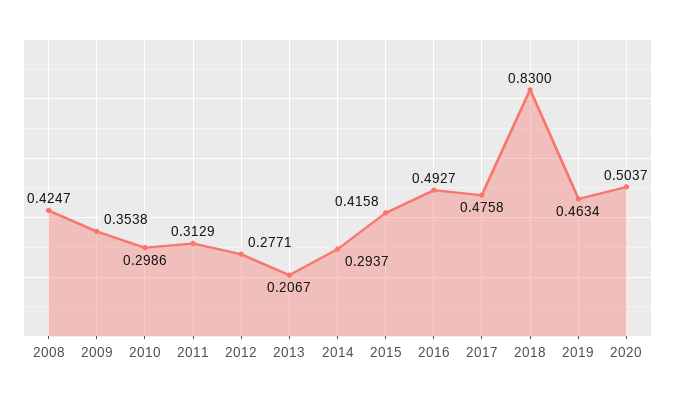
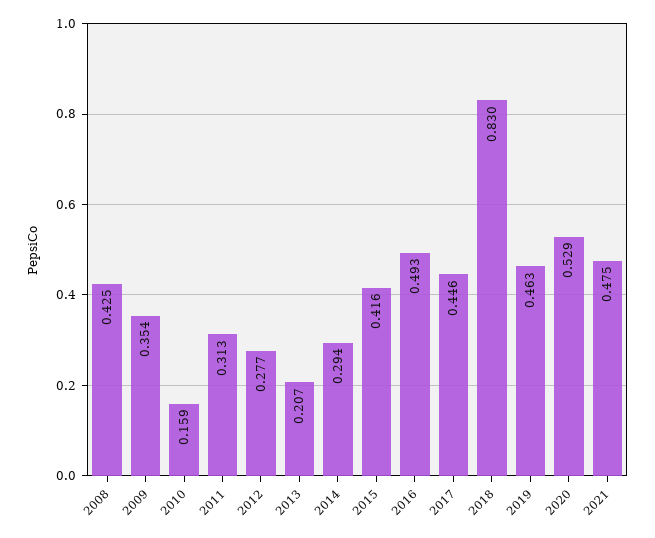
2010: 0.2986 -> 0.159
2017: 0.4758 -> 0.446
2020: 0.5037 -> 0.529
2021: none -> 0.475

